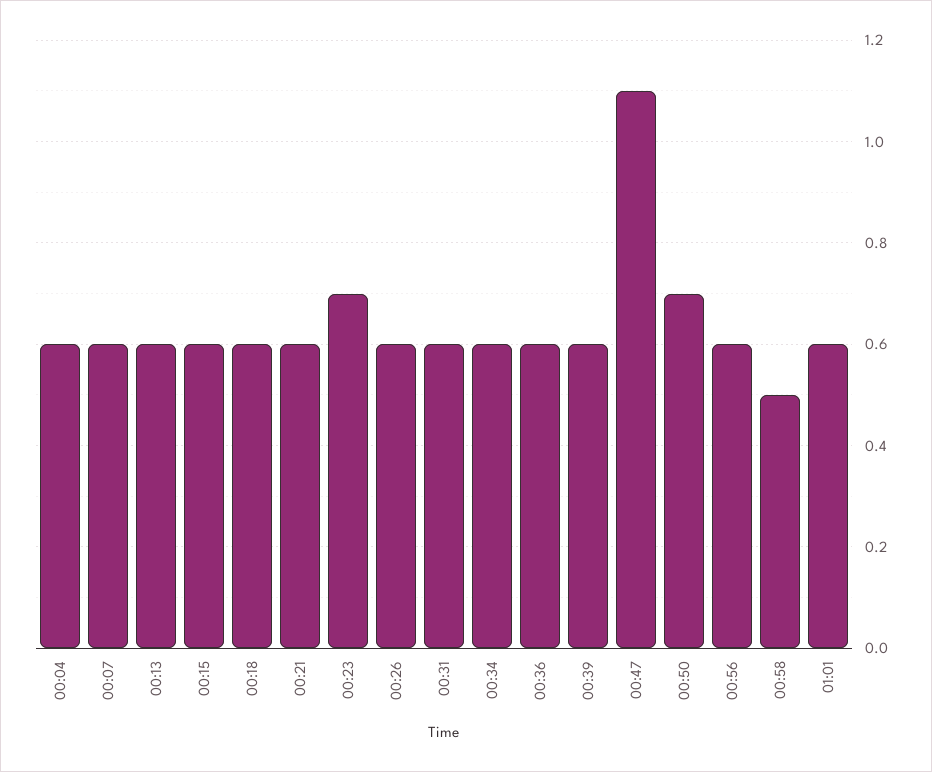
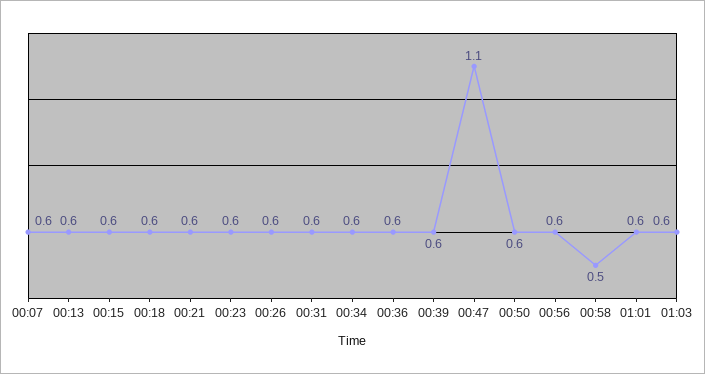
00:04: 0.6 -> none
00:23: 0.7 -> 0.6
00:50: 0.7 -> 0.6
01:03: none -> 0.6

